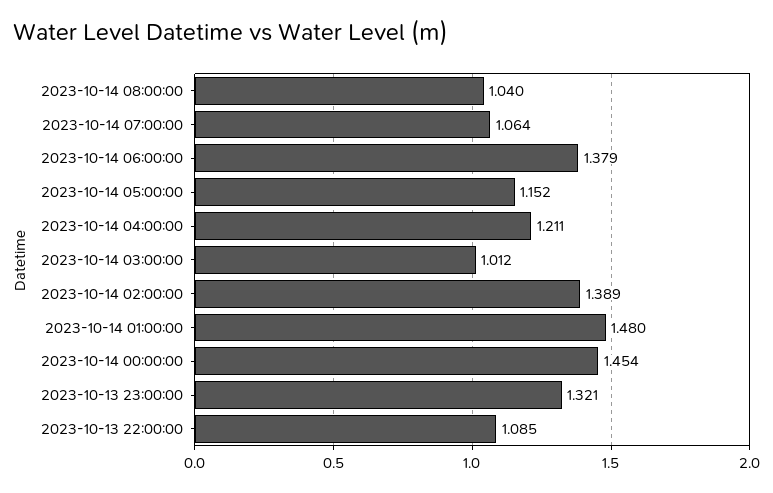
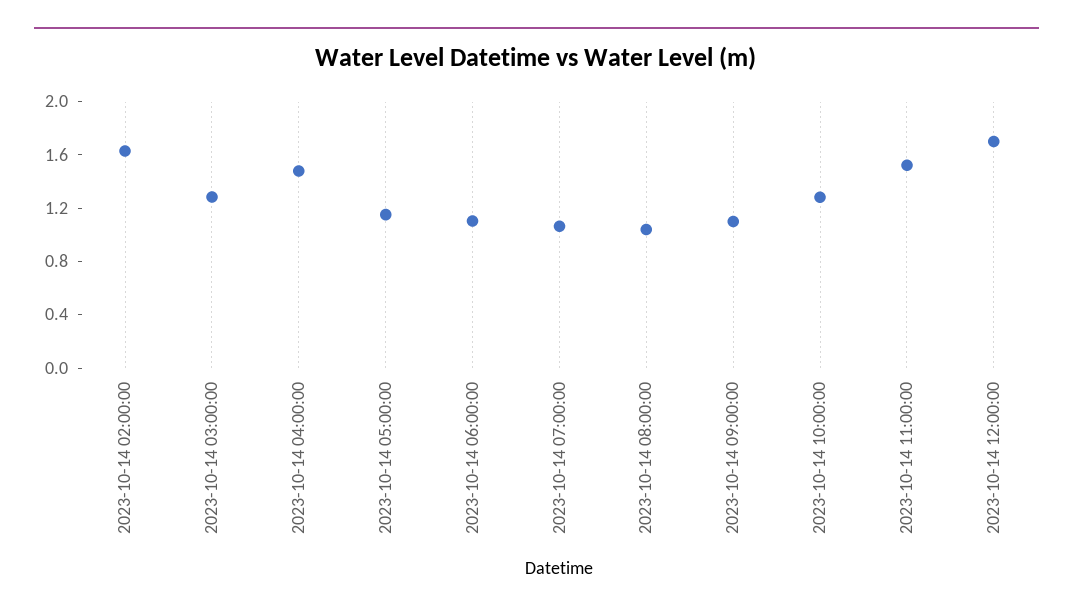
2023-10-14 06:00:00: 1.379 -> 1.1
2023-10-14 04:00:00: 1.211 -> 1.5
2023-10-14 03:00:00: 1.012 -> 1.3
2023-10-14 02:00:00: 1.389 -> 1.6
2023-10-14 01:00:00: 1.48 -> none
2023-10-14 00:00:00: 1.454 -> none
2023-10-13 23:00:00: 1.321 -> none
2023-10-13 22:00:00: 1.085 -> none
2023-10-14 09:00:00: none -> 1.1
2023-10-14 10:00:00: none -> 1.3
2023-10-14 11:00:00: none -> 1.5
2023-10-14 12:00:00: none -> 1.7

